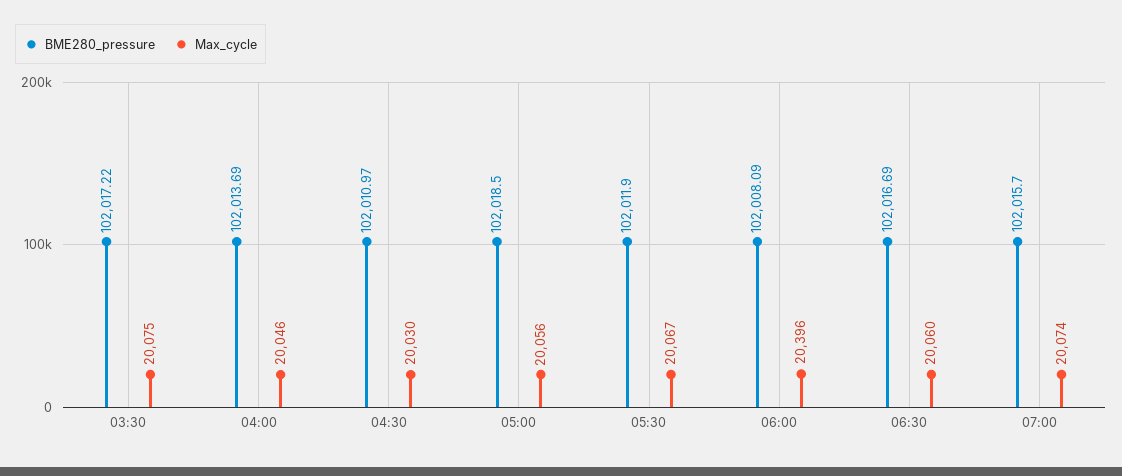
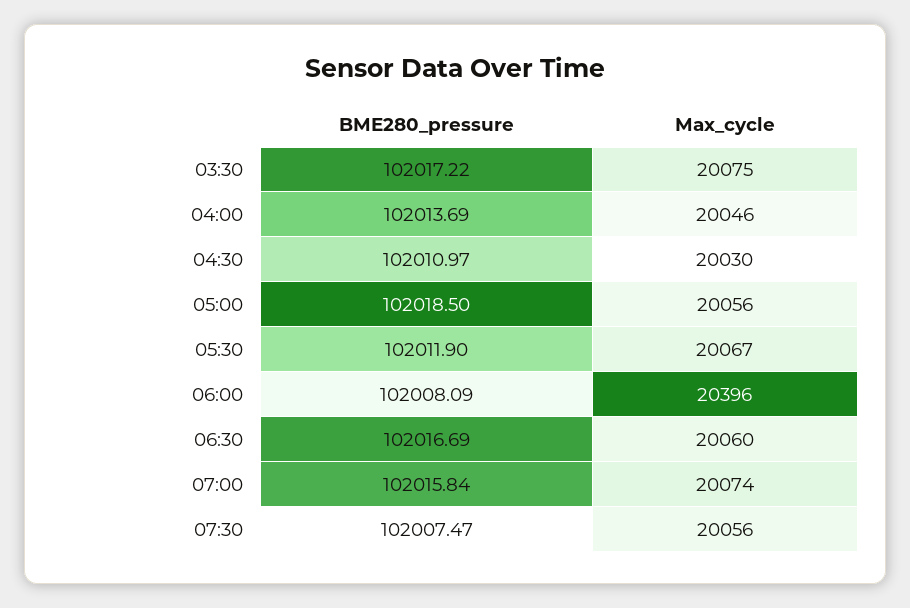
BME280_pressure, 07:00: 102015.7 -> 102015.84
BME280_pressure, 07:30: none -> 102007.47
Max_cycle, 07:30: none -> 20056

